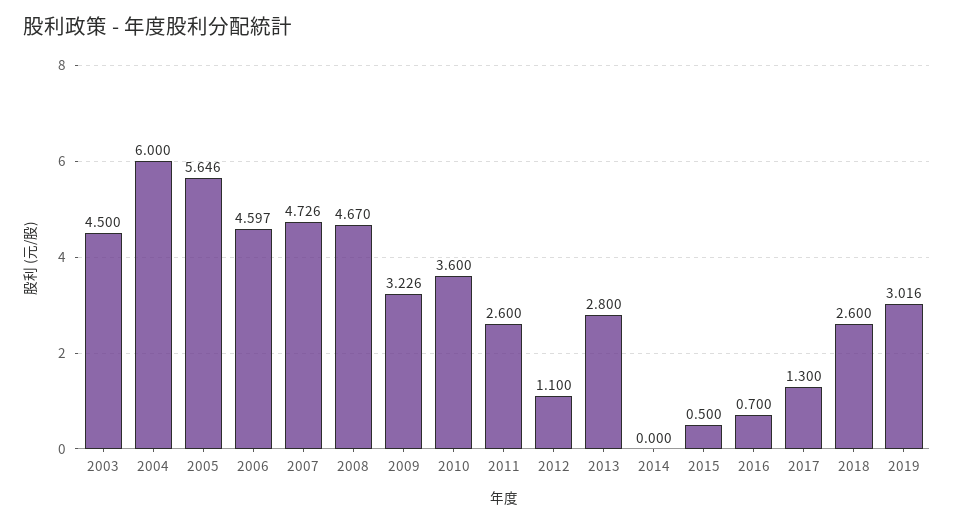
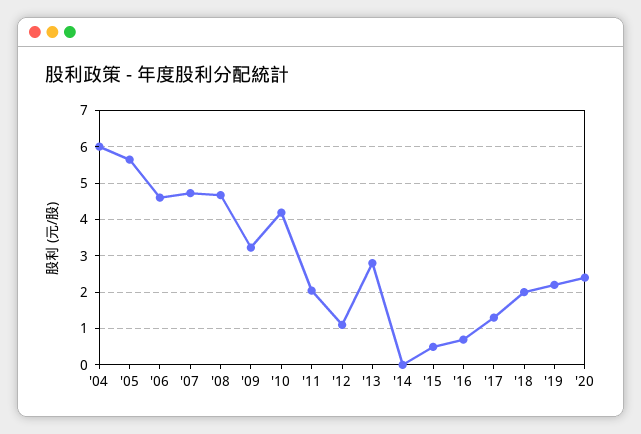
2003: 4.5 -> none
2010: 3.6 -> 4.2
2011: 2.6 -> 2
2018: 2.6 -> 2
2019: 3.016 -> 2.2
'20: none -> 2.4

